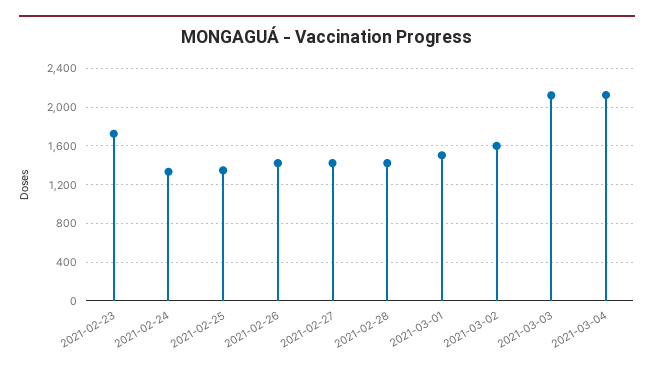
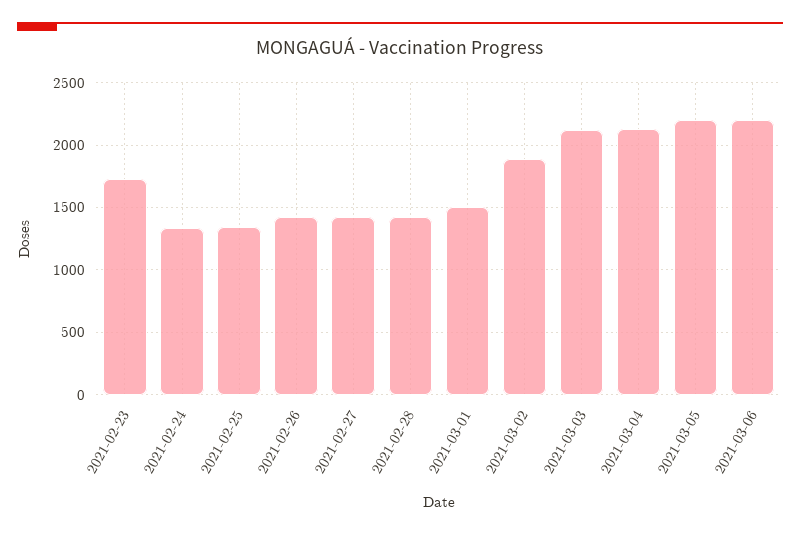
2021-03-02: 1600 -> 1900
2021-03-05: none -> 2200
2021-03-06: none -> 2200

